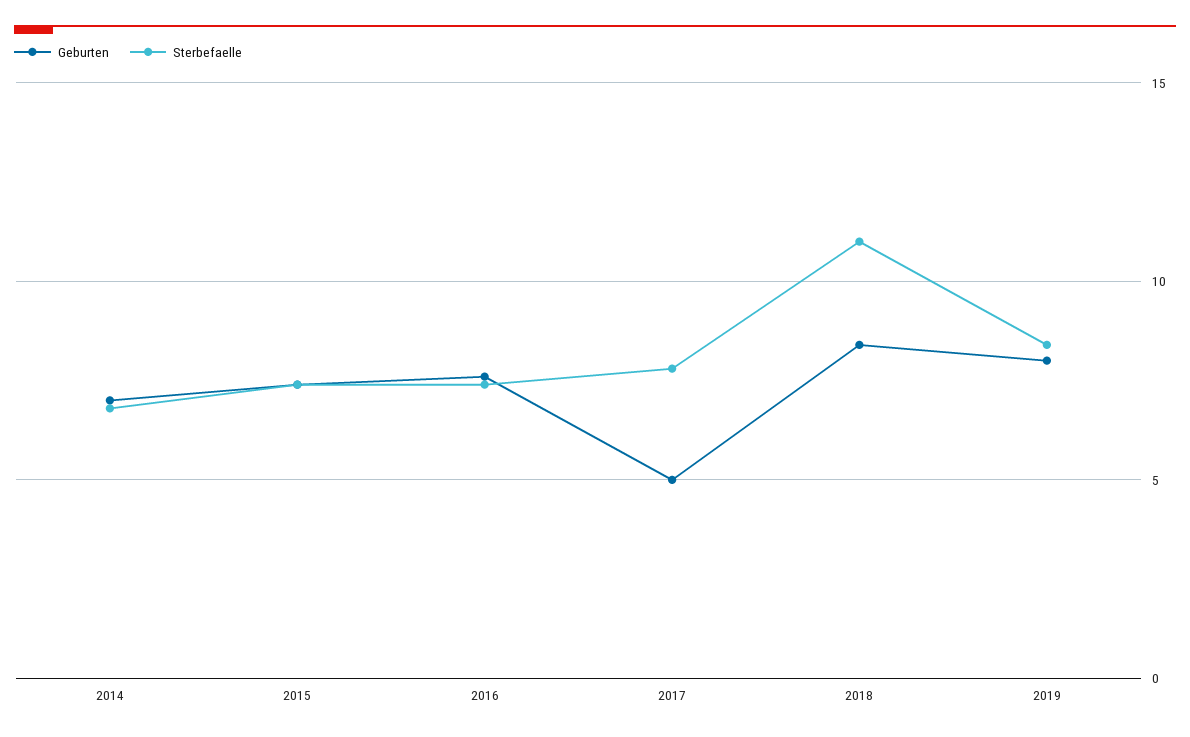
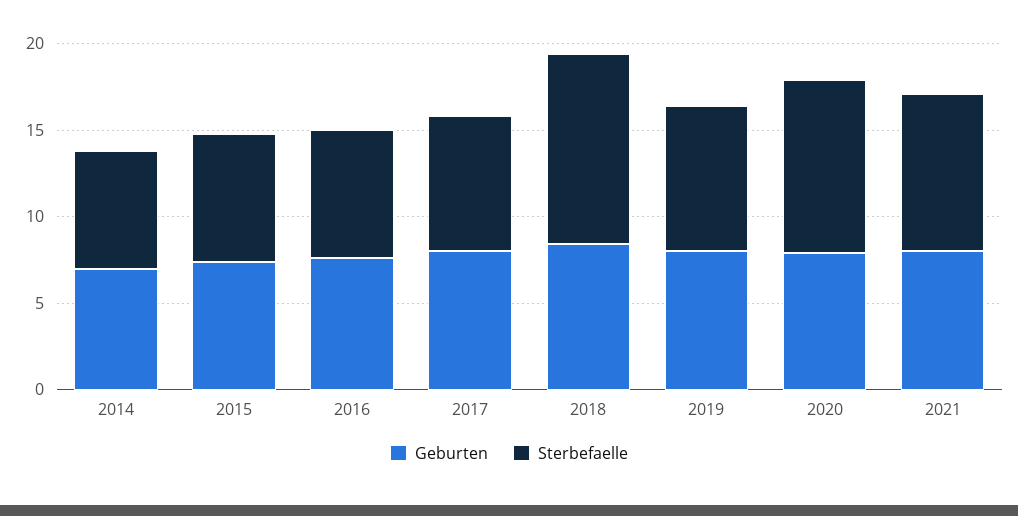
Geburten, 2017: 5 -> 8
Geburten, 2020: none -> 8
Sterbefaelle, 2020: none -> 10
Geburten, 2021: none -> 8
Sterbefaelle, 2021: none -> 9

